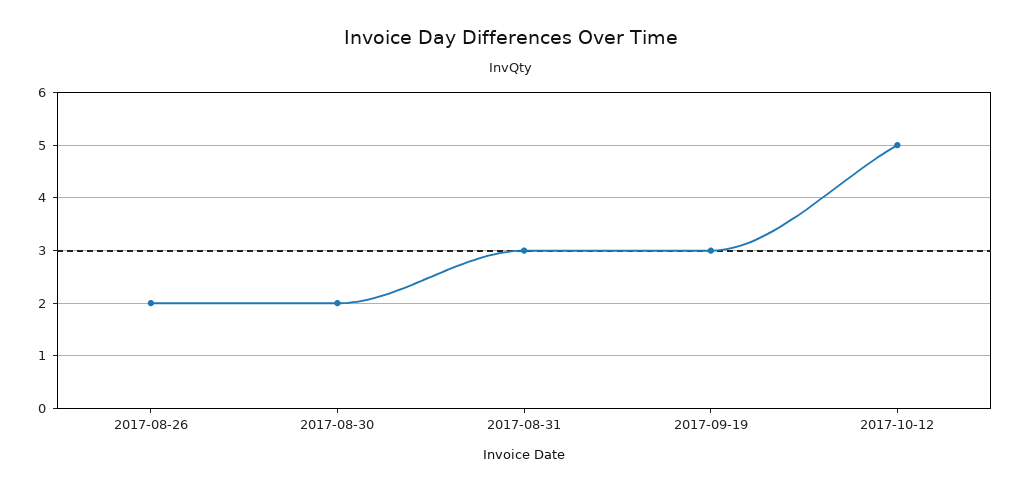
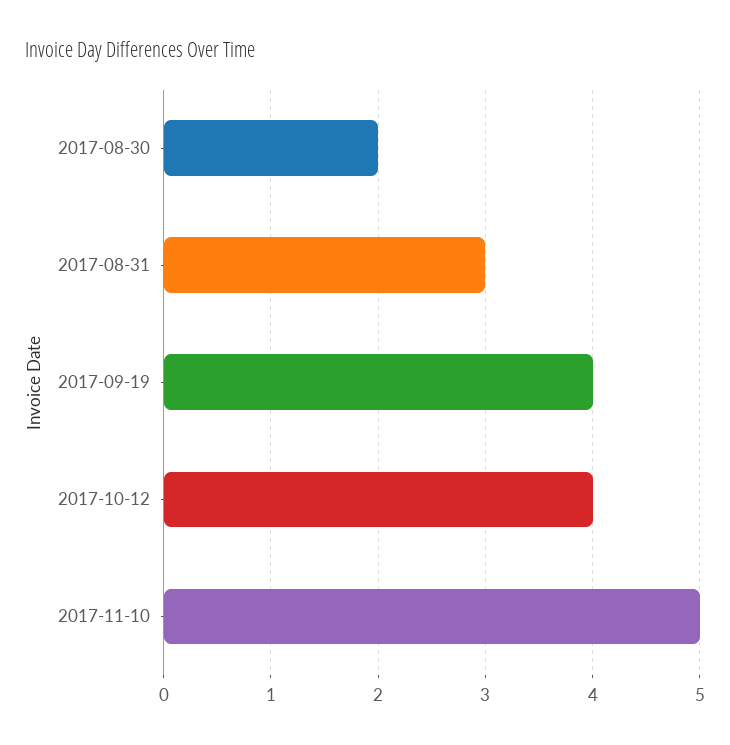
2017-08-26: 2 -> none
2017-09-19: 3 -> 4
2017-10-12: 5 -> 4
2017-11-10: none -> 5

